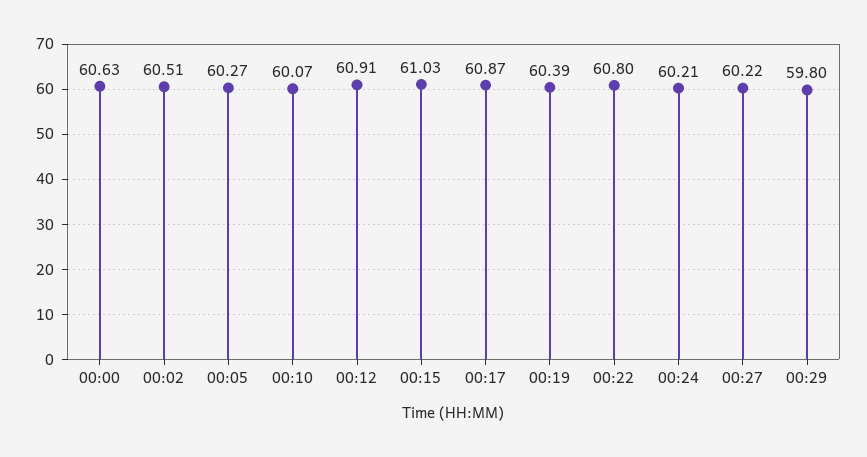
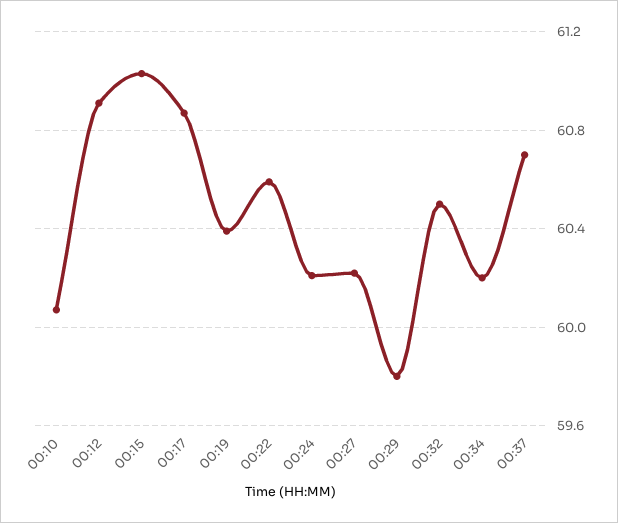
00:00: 60.63 -> none
00:02: 60.51 -> none
00:05: 60.27 -> none
00:22: 60.8 -> 60.6
00:32: none -> 60.5
00:34: none -> 60.2
00:37: none -> 60.7

